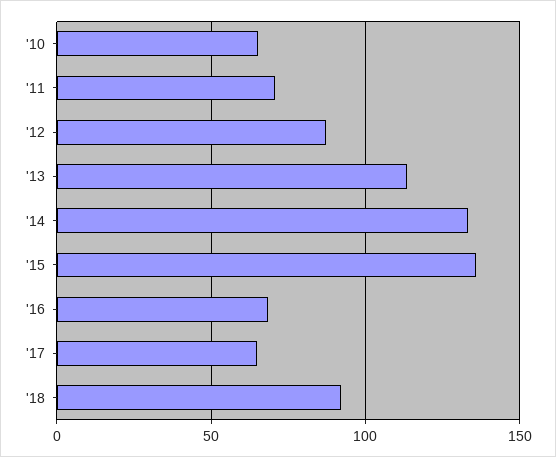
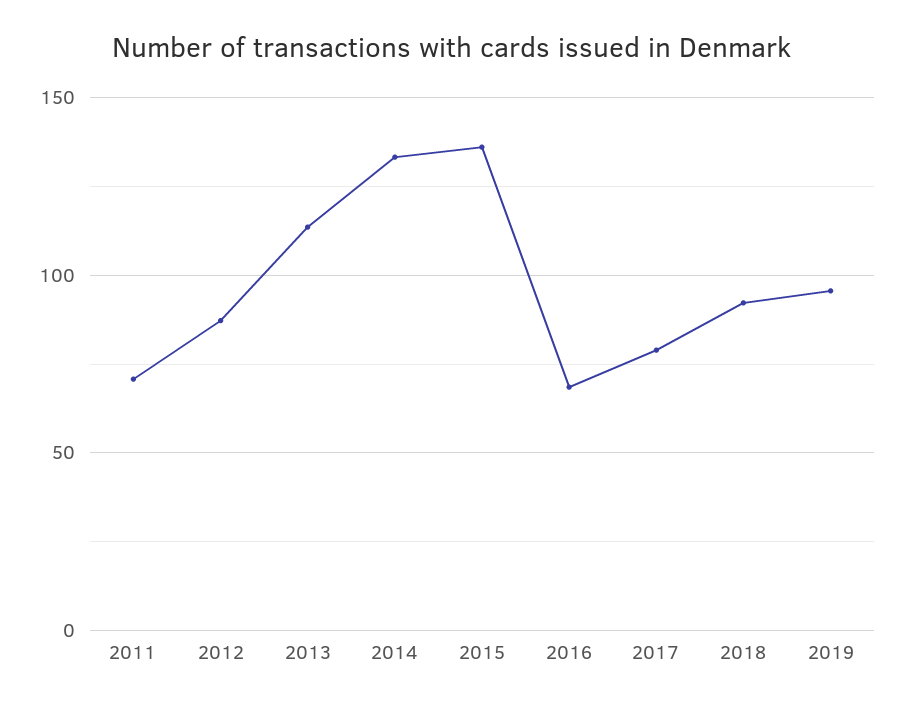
'10: 65 -> none
'17: 65 -> 80
2019: none -> 95

